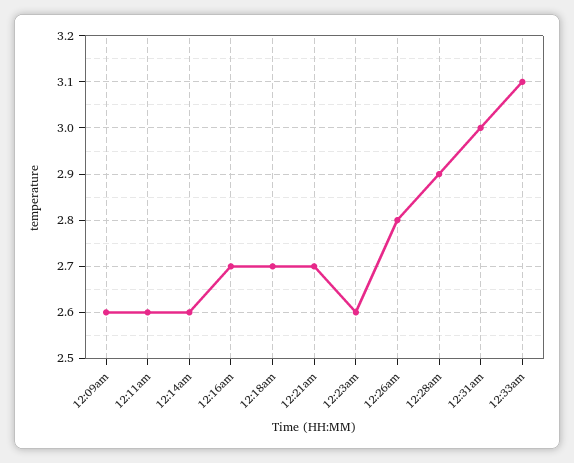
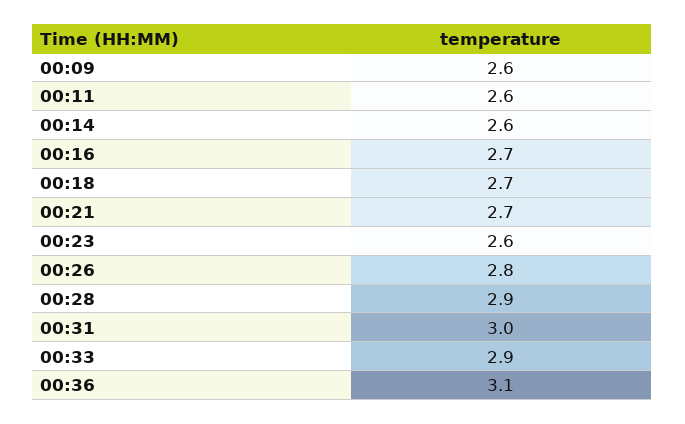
12:33am: 3.1 -> 2.9
00:36: none -> 3.1

